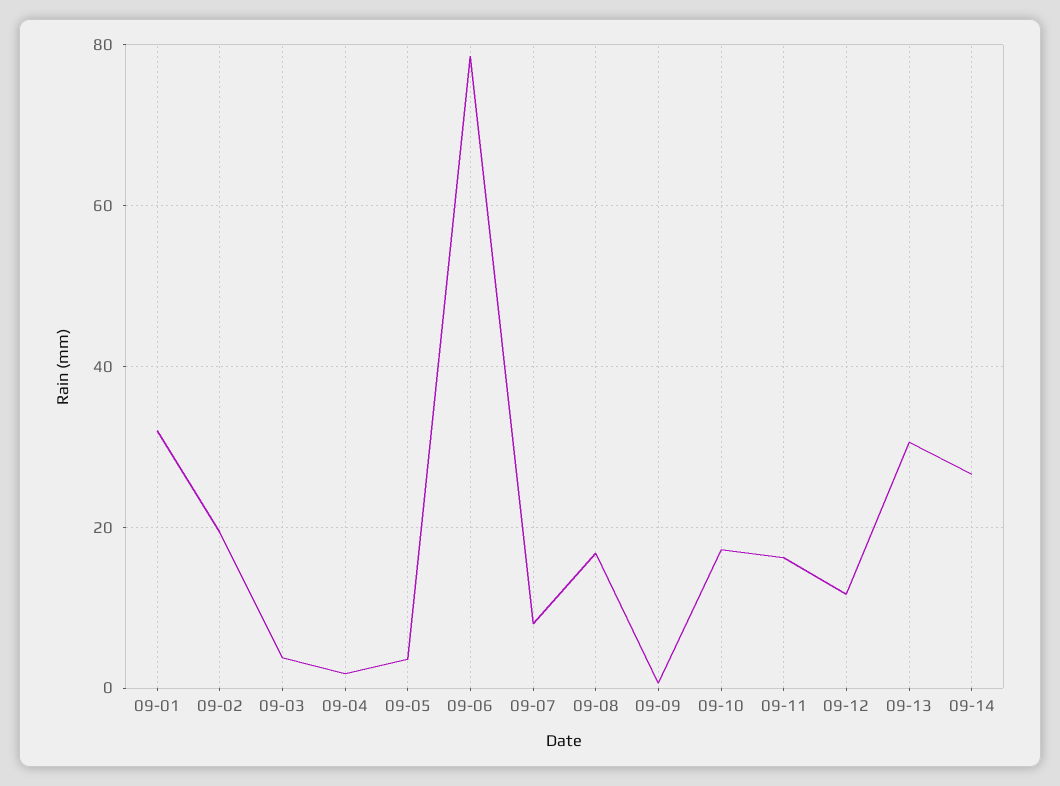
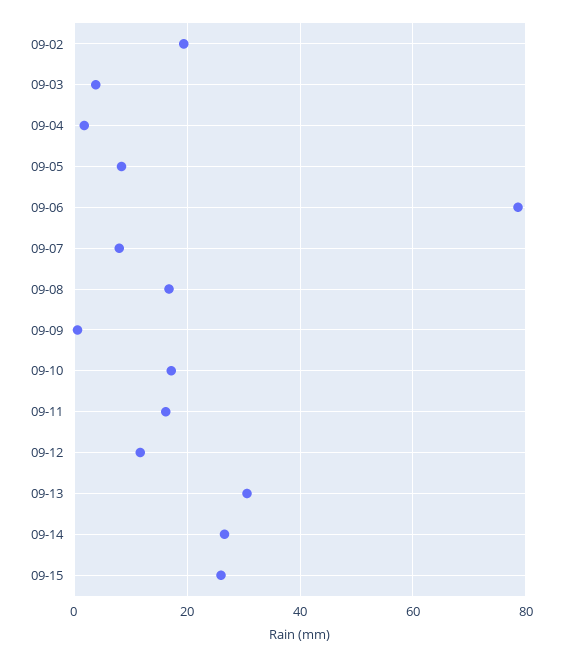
09-01: 32 -> none
09-05: 4 -> 8
09-15: none -> 26

